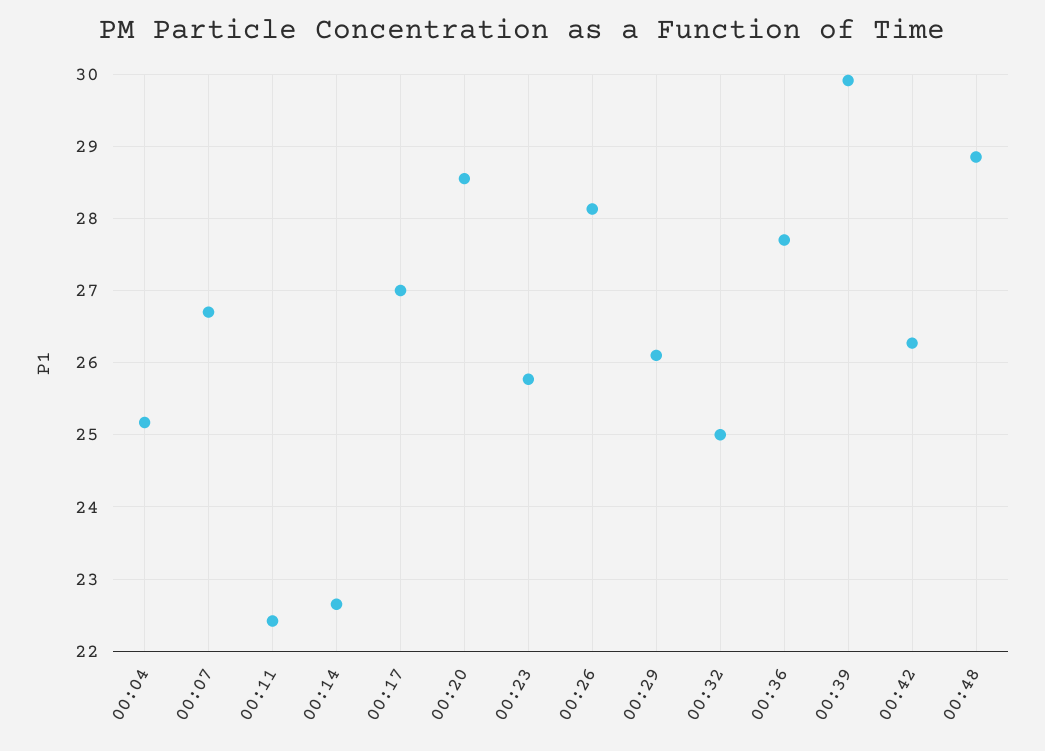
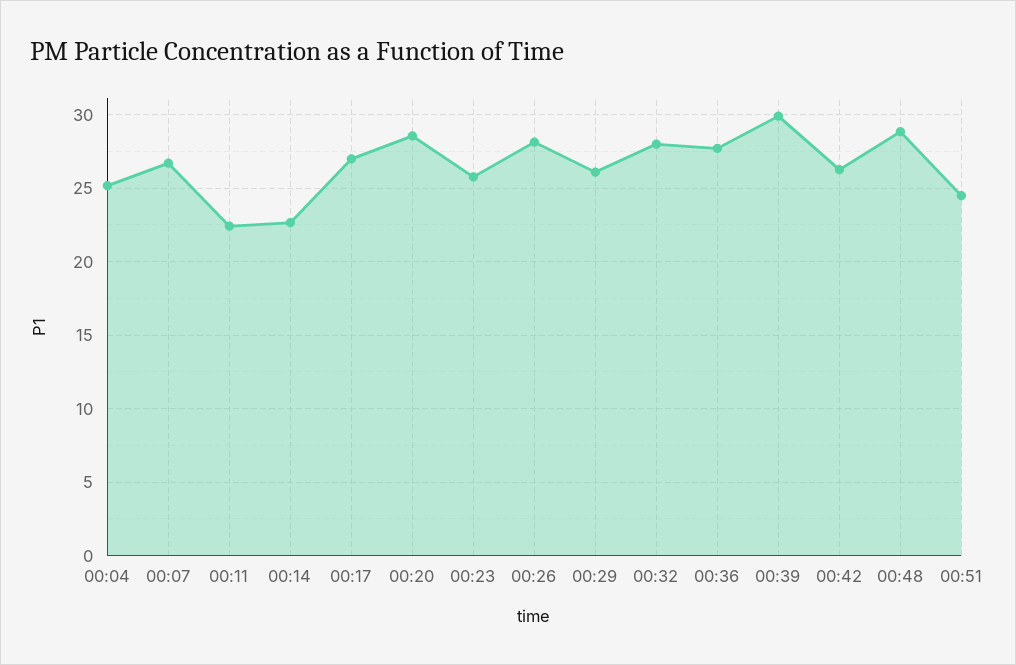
00:32: 25 -> 28
00:51: none -> 24.5

